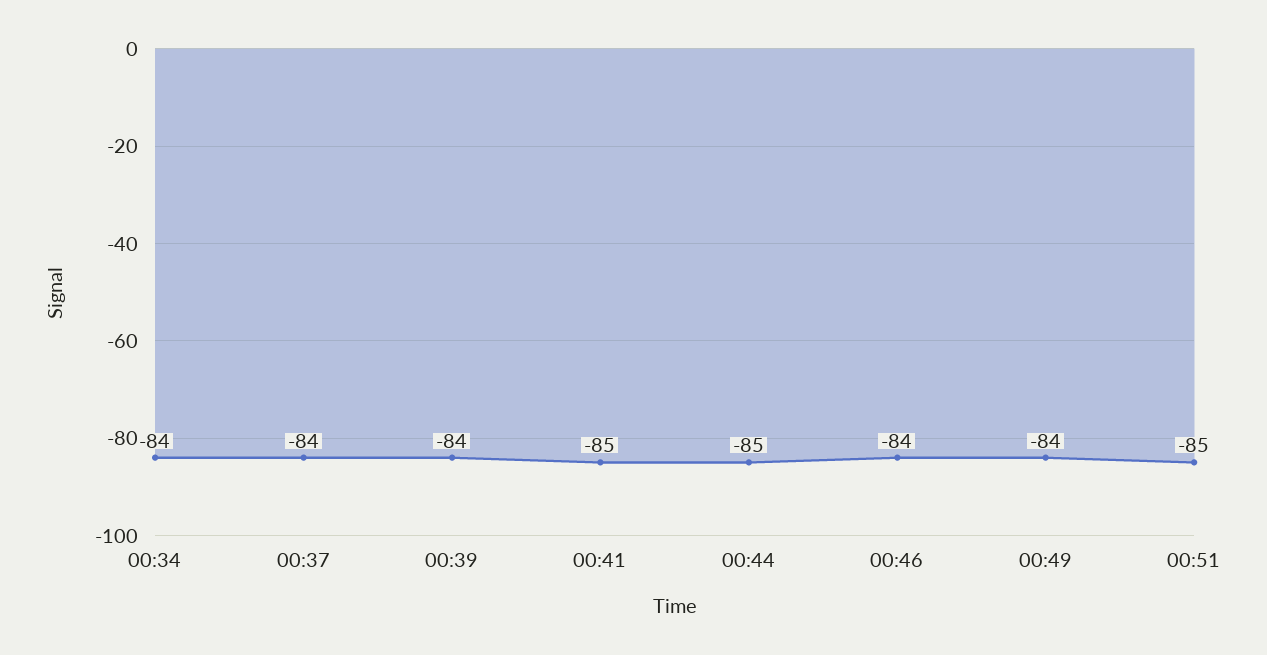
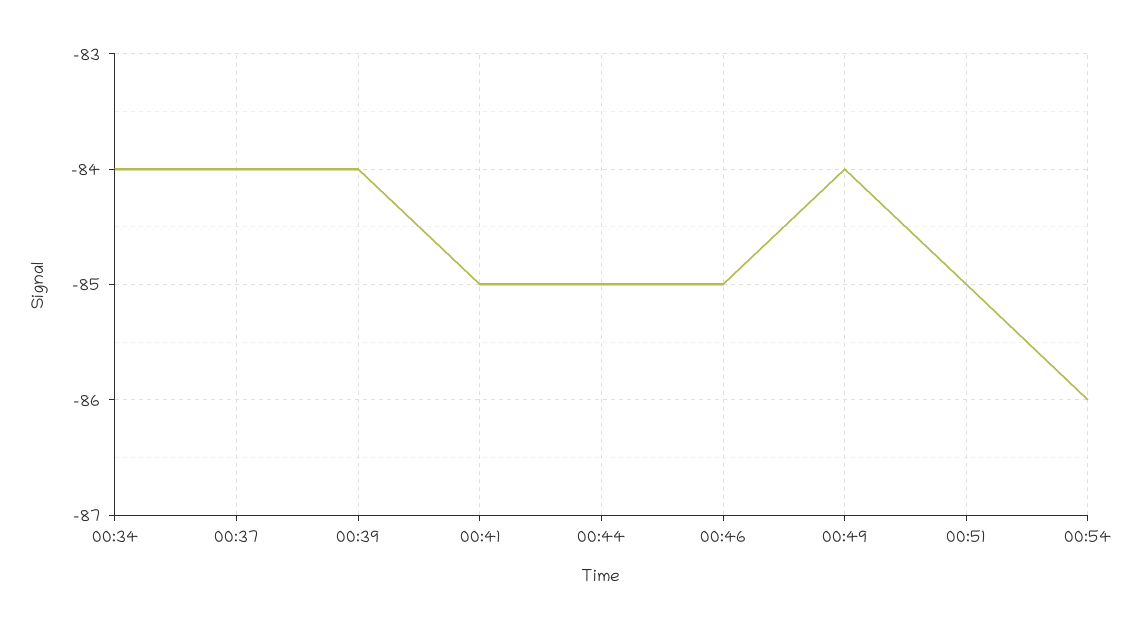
00:46: -84 -> -85
00:54: none -> -86

